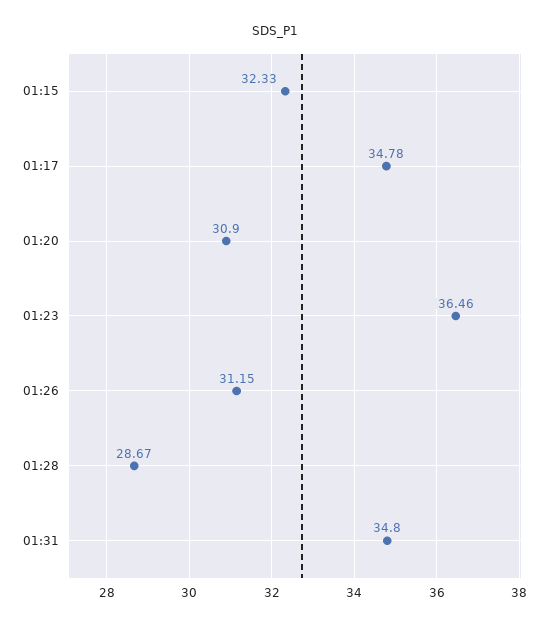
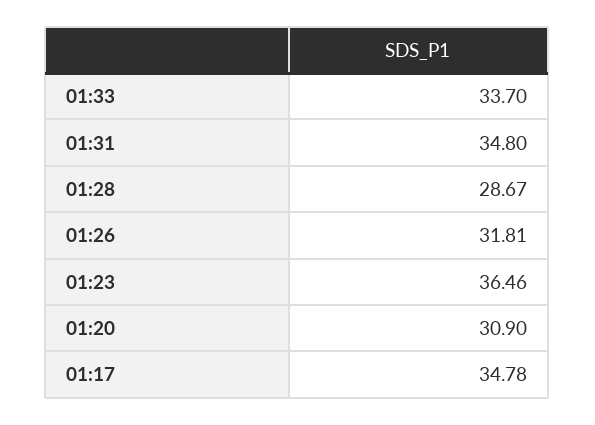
01:15: 32.33 -> none
01:26: 31.15 -> 31.81
01:33: none -> 33.7

